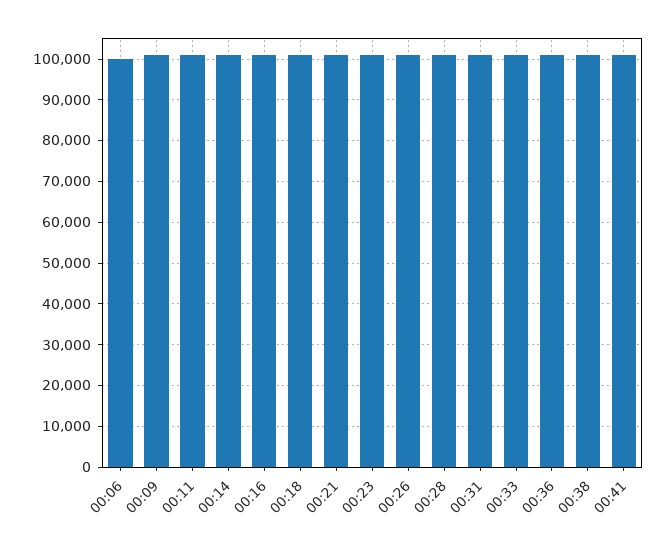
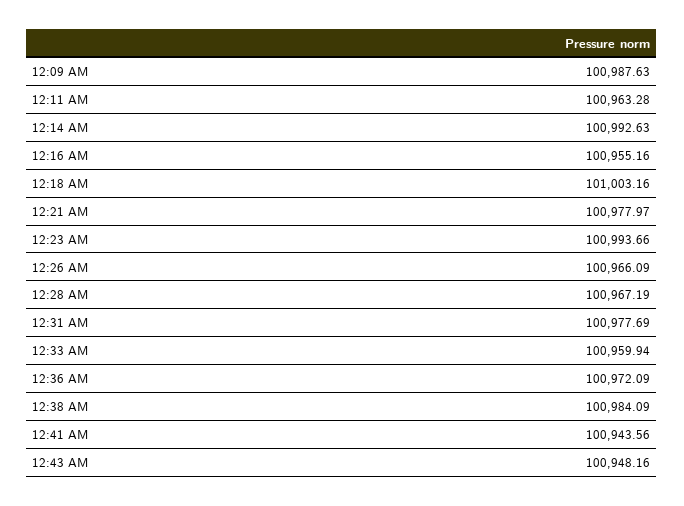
00:06: 100000 -> none
12:43 AM: none -> 100948.16

